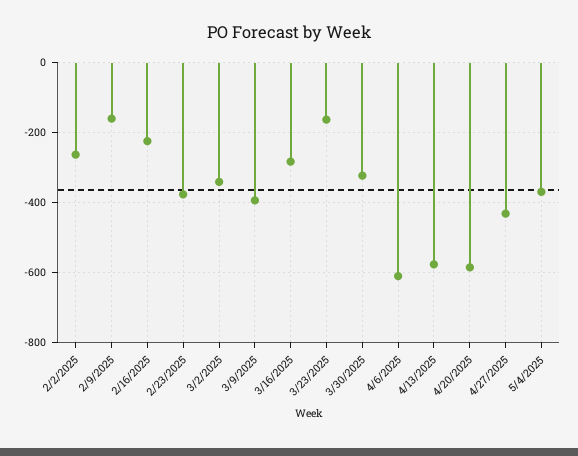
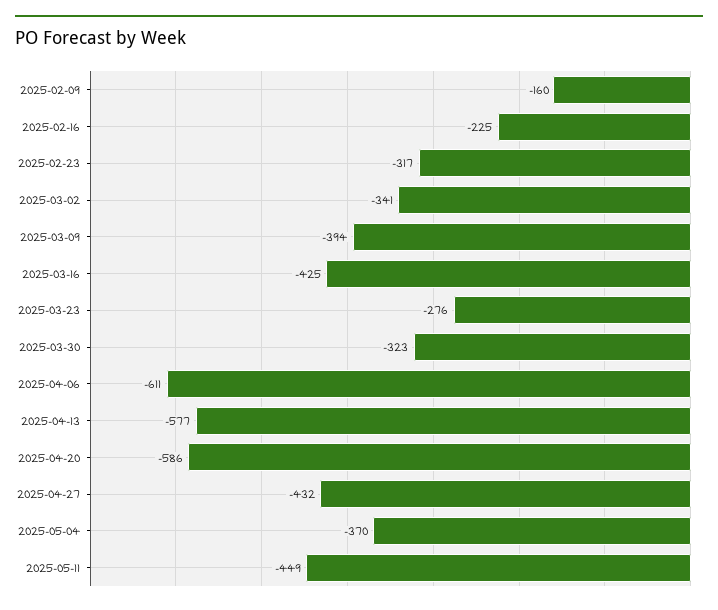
2/2/2025: -260 -> none
2/23/2025: -380 -> -317
3/16/2025: -280 -> -425
3/23/2025: -160 -> -276
2025-05-11: none -> -449

